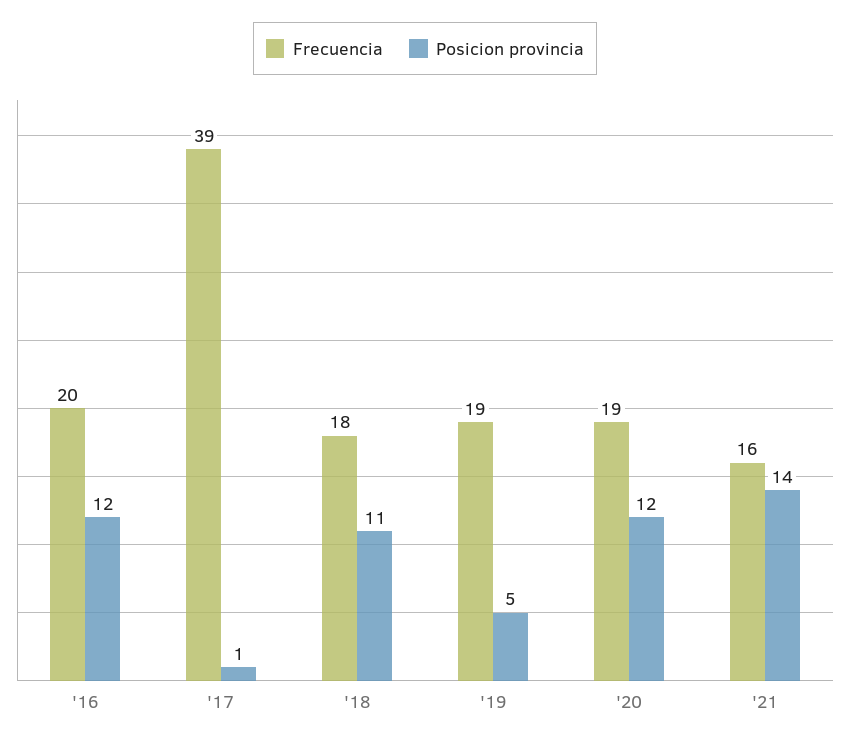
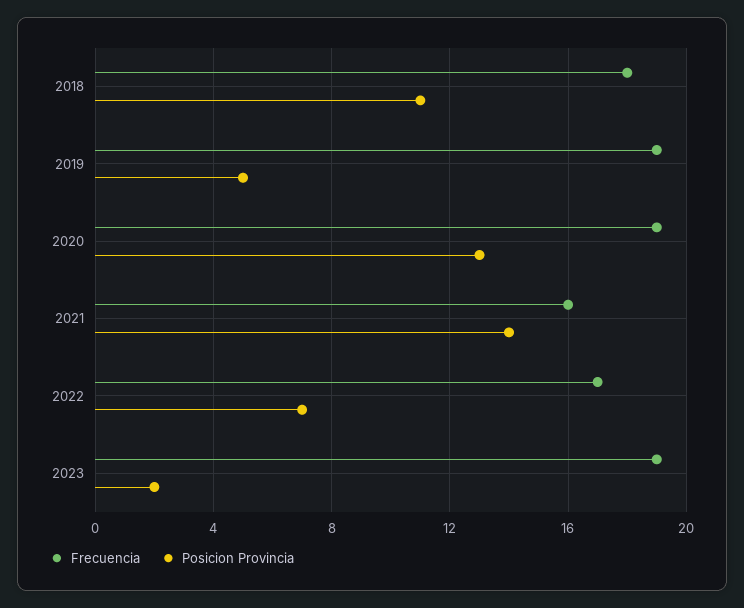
Frecuencia, '16: 20 -> none
Posicion provincia, '16: 12 -> none
Frecuencia, '17: 39 -> none
Posicion provincia, '17: 1 -> none
Posicion provincia, '20: 12 -> 13
Frecuencia, 2022: none -> 17
Posicion provincia, 2022: none -> 7
Frecuencia, 2023: none -> 19
Posicion provincia, 2023: none -> 2

